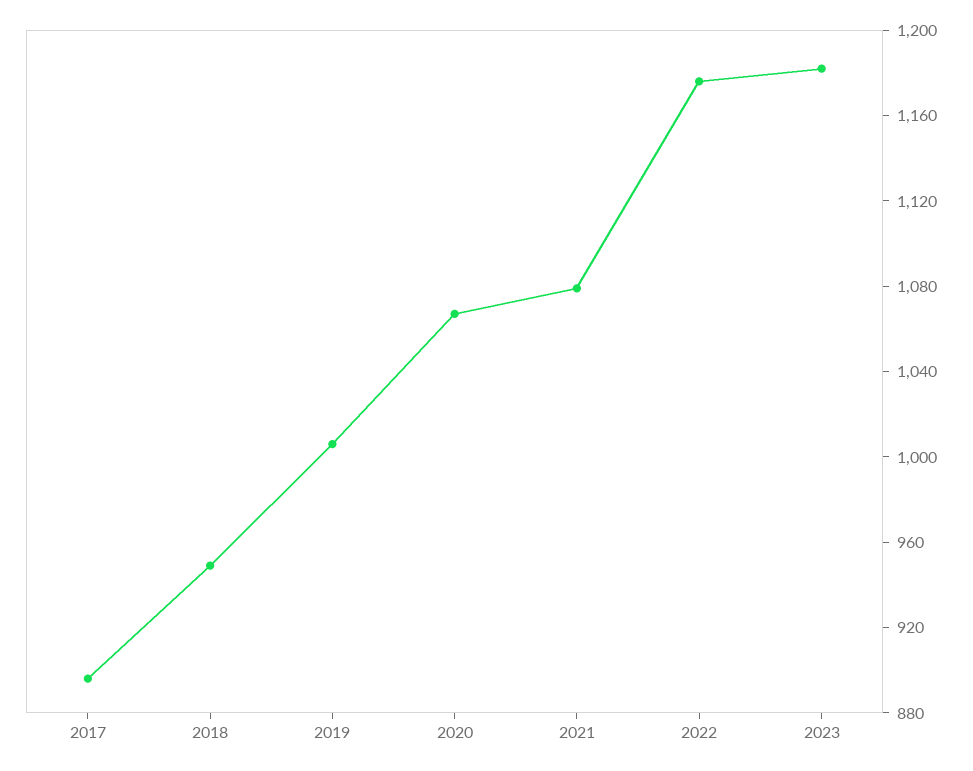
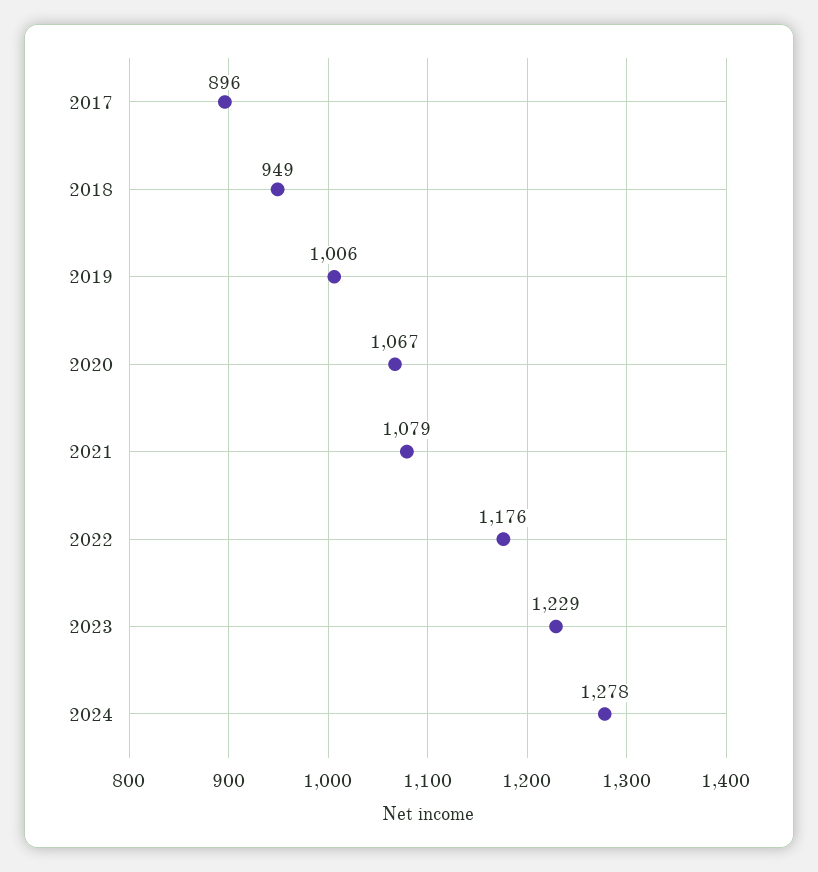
2023: 1180 -> 1229
2024: none -> 1278

